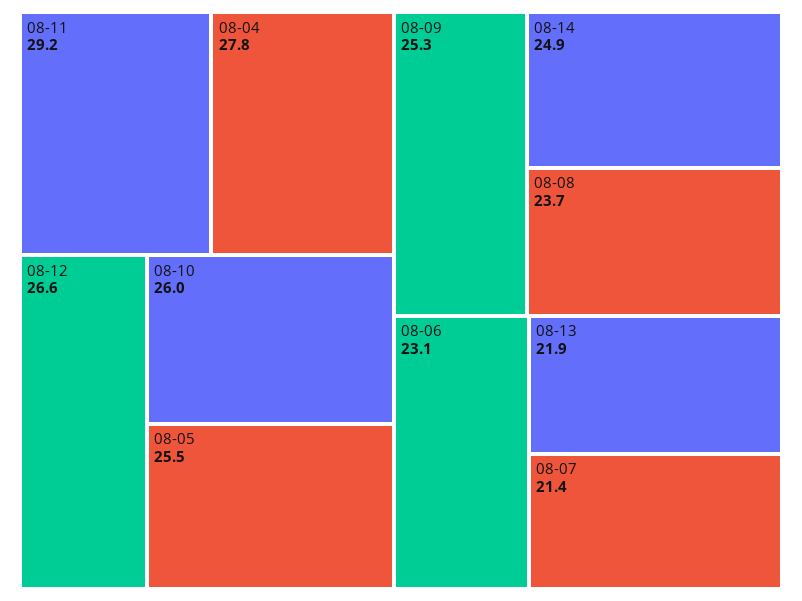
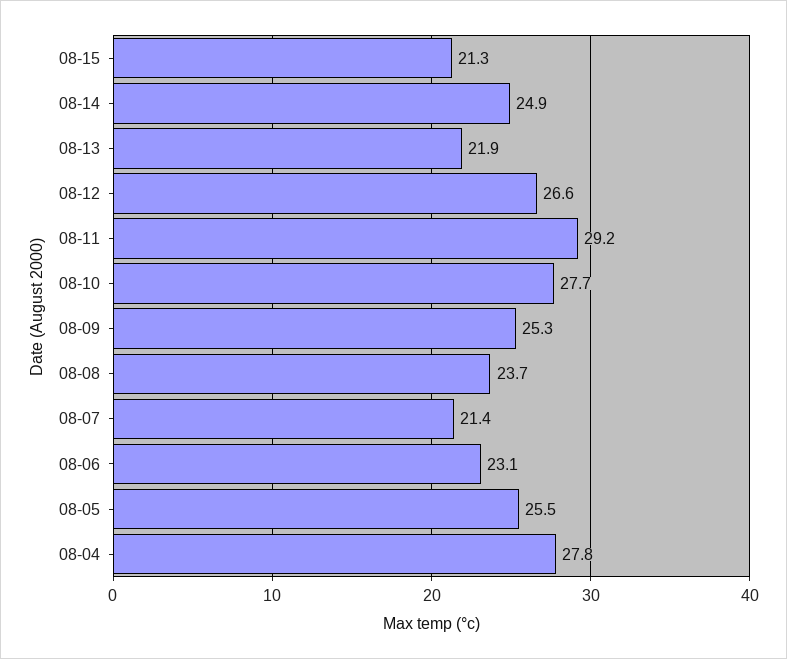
08-10: 26 -> 27.7
08-15: none -> 21.3

